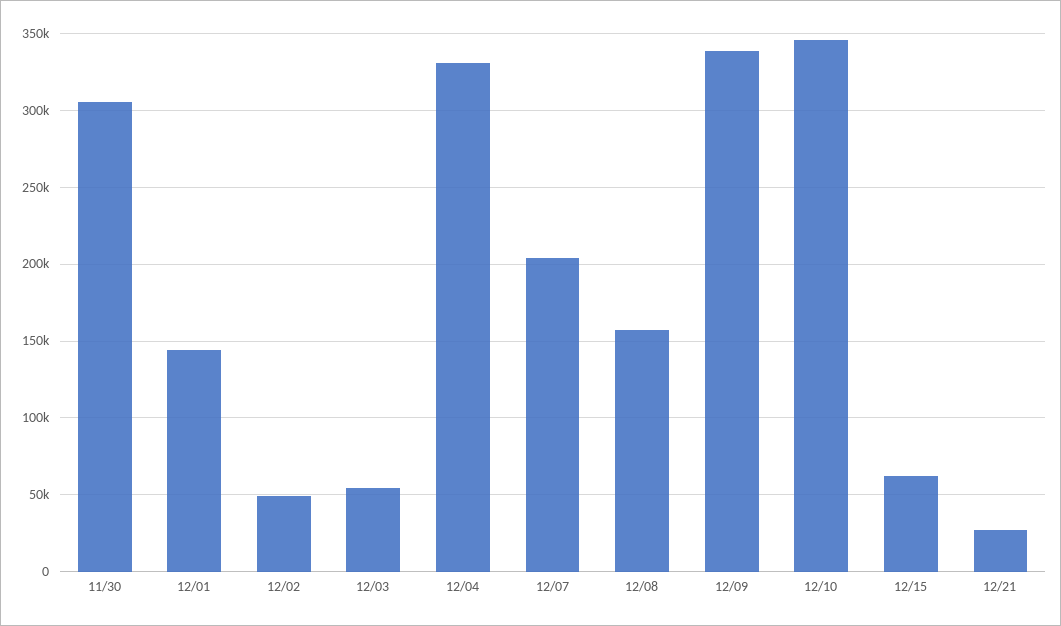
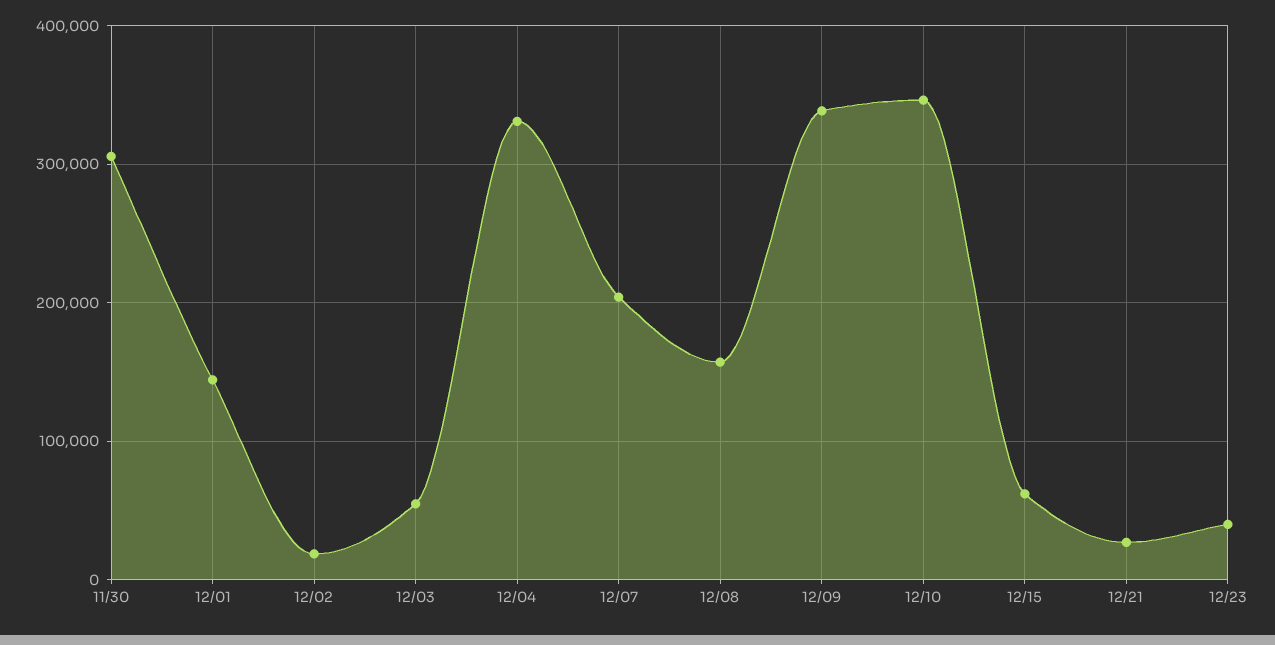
12/02: 50000 -> 20000
12/23: none -> 40000

